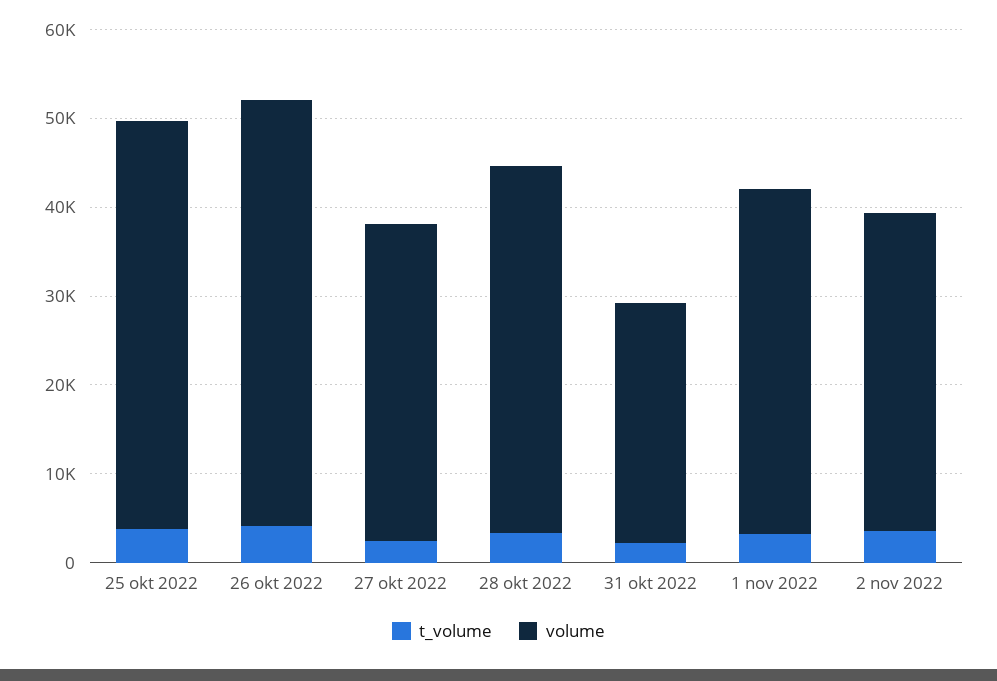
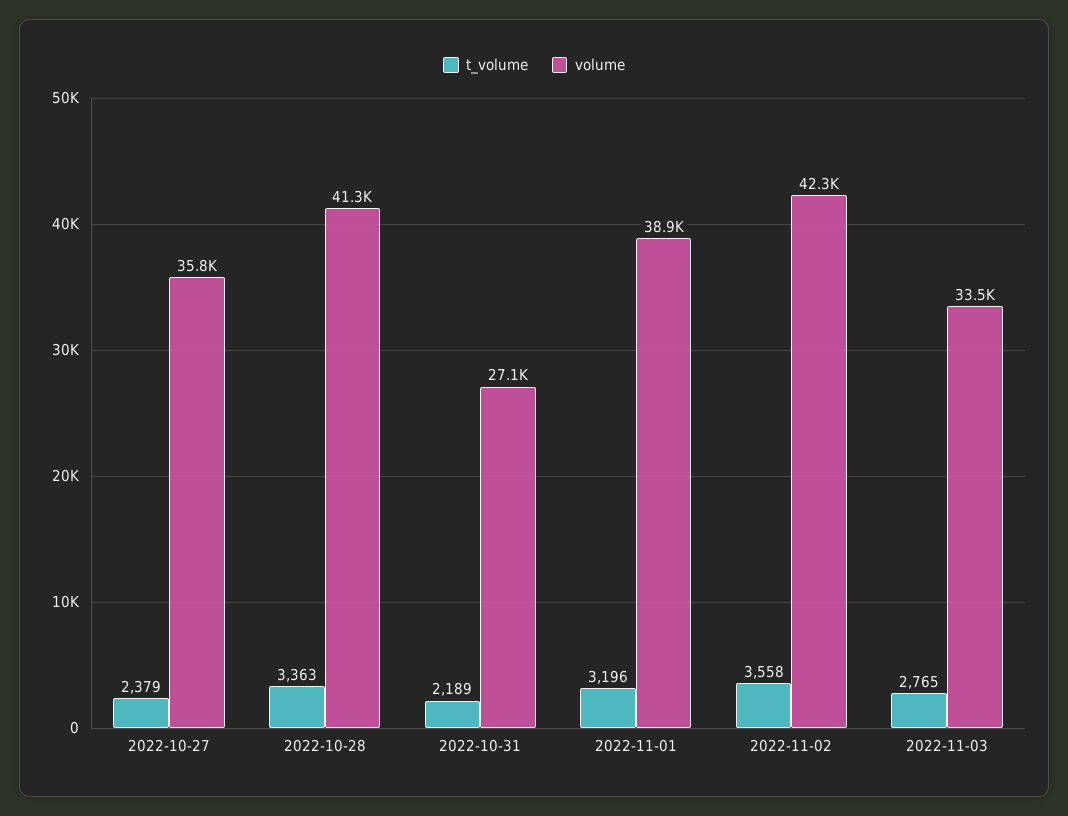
t_volume, 25 okt 2022: 4000 -> none
volume, 25 okt 2022: 46000 -> none
t_volume, 26 okt 2022: 4000 -> none
volume, 26 okt 2022: 48000 -> none
volume, 2 nov 2022: 36000 -> 42300
t_volume, 2022-11-03: none -> 2765
volume, 2022-11-03: none -> 33500

